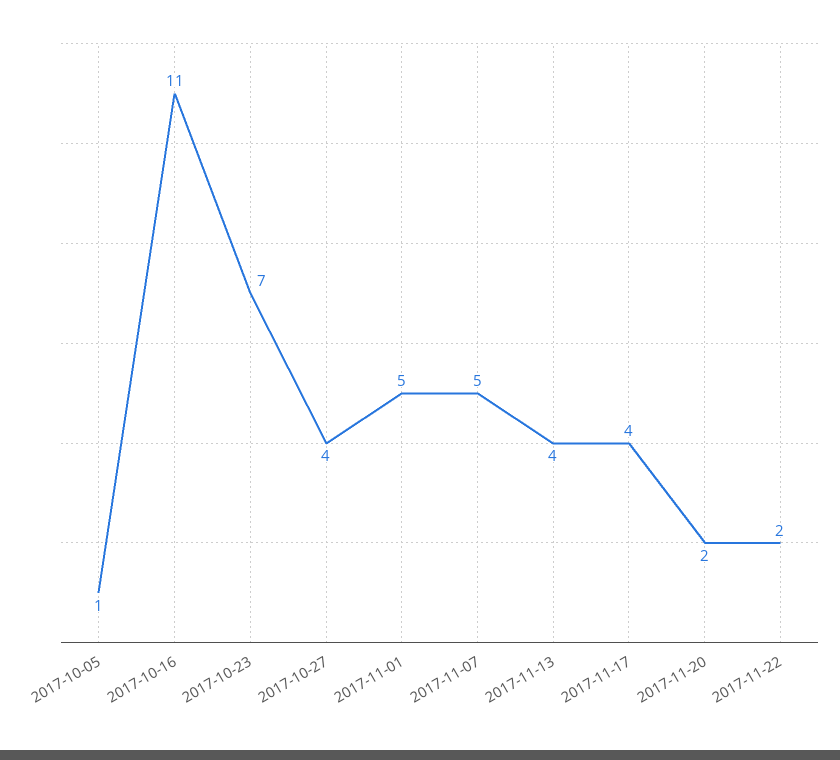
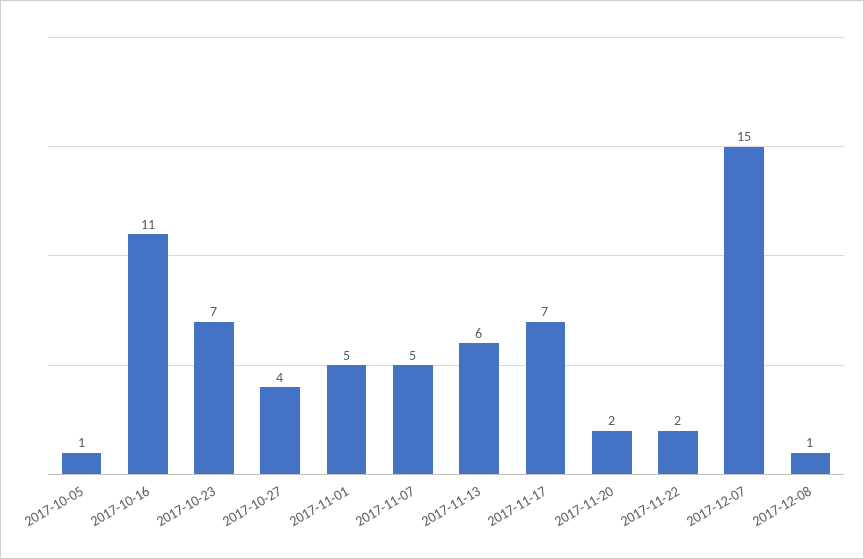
2017-11-13: 4 -> 6
2017-11-17: 4 -> 7
2017-12-07: none -> 15
2017-12-08: none -> 1

